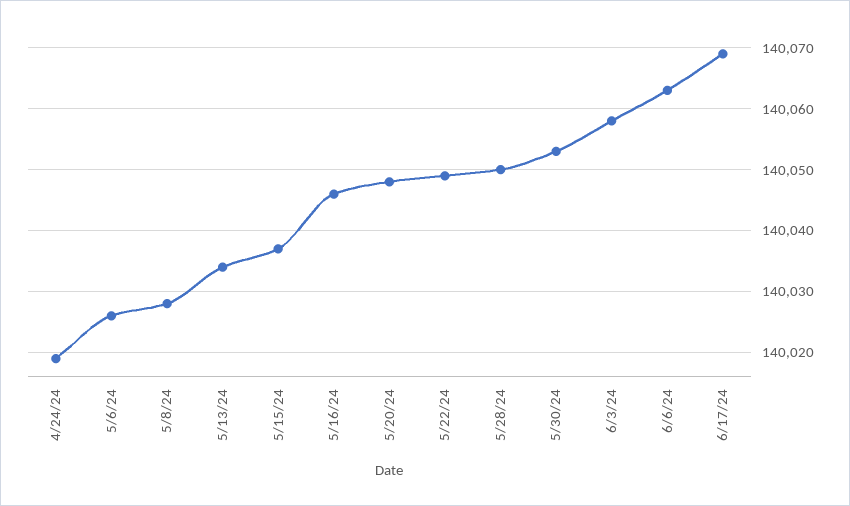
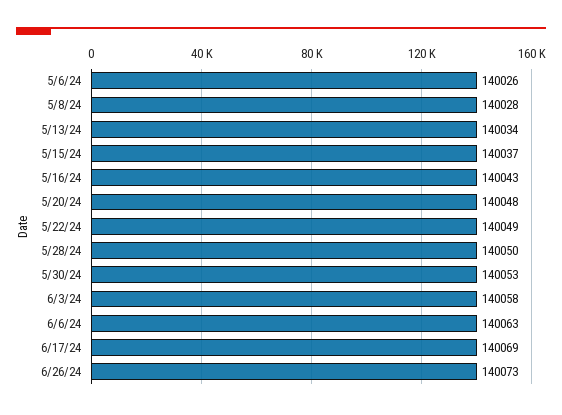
4/24/24: 140019 -> none
5/16/24: 140046 -> 140043
6/26/24: none -> 140073

